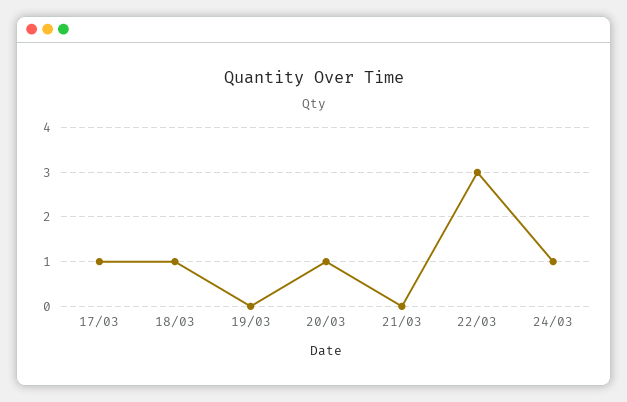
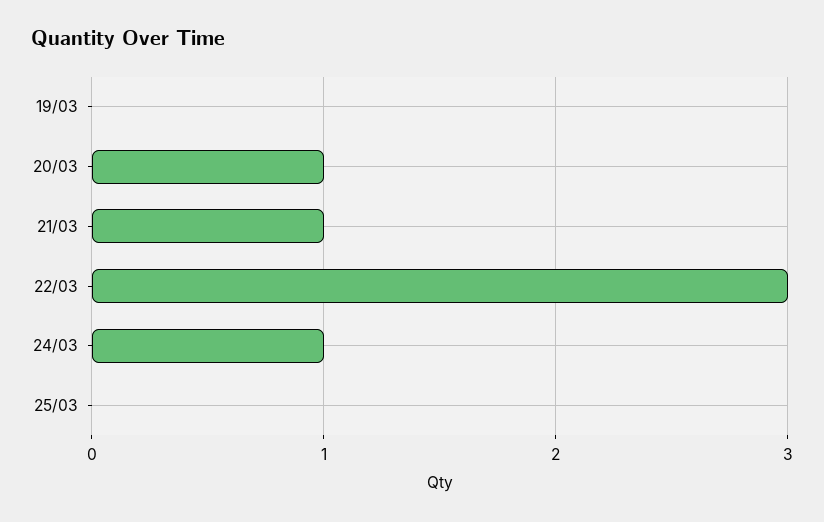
17/03: 1 -> none
18/03: 1 -> none
21/03: 0 -> 1
25/03: none -> 0

